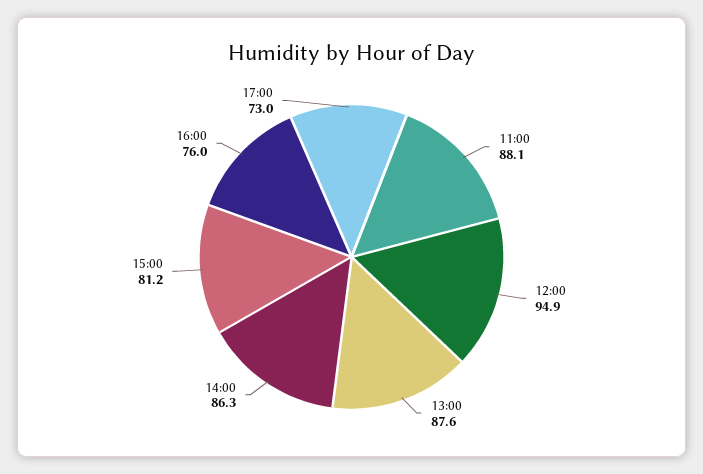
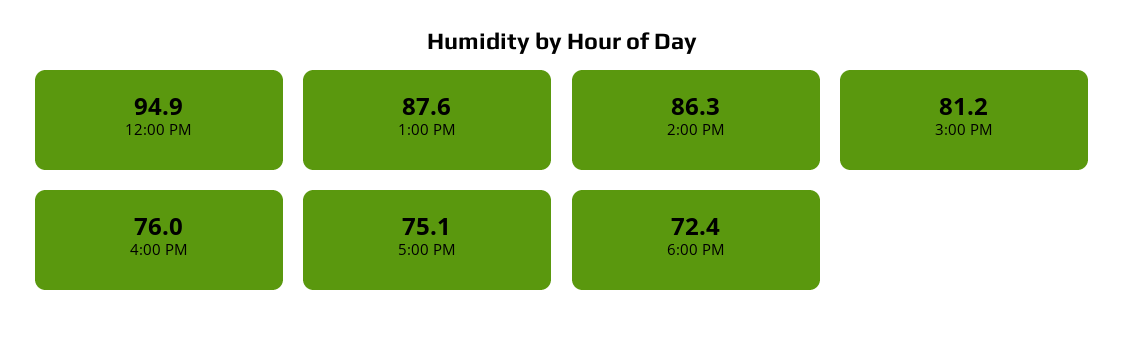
11:00: 88.1 -> none
17:00: 73 -> 75.1
6:00 PM: none -> 72.4

